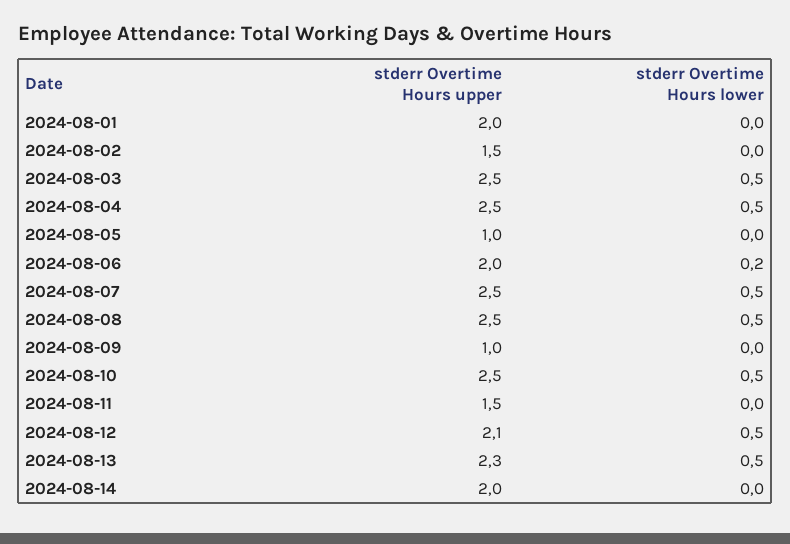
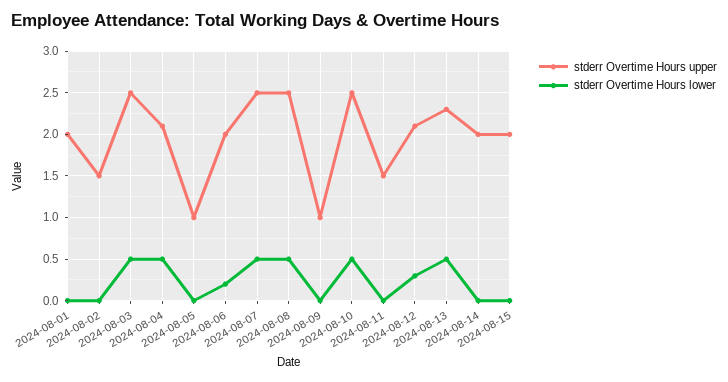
stderr Overtime Hours upper, 2024-08-04: 2.5 -> 2.1
stderr Overtime Hours lower, 2024-08-12: 0.5 -> 0.3
stderr Overtime Hours upper, 2024-08-15: none -> 2
stderr Overtime Hours lower, 2024-08-15: none -> 0

